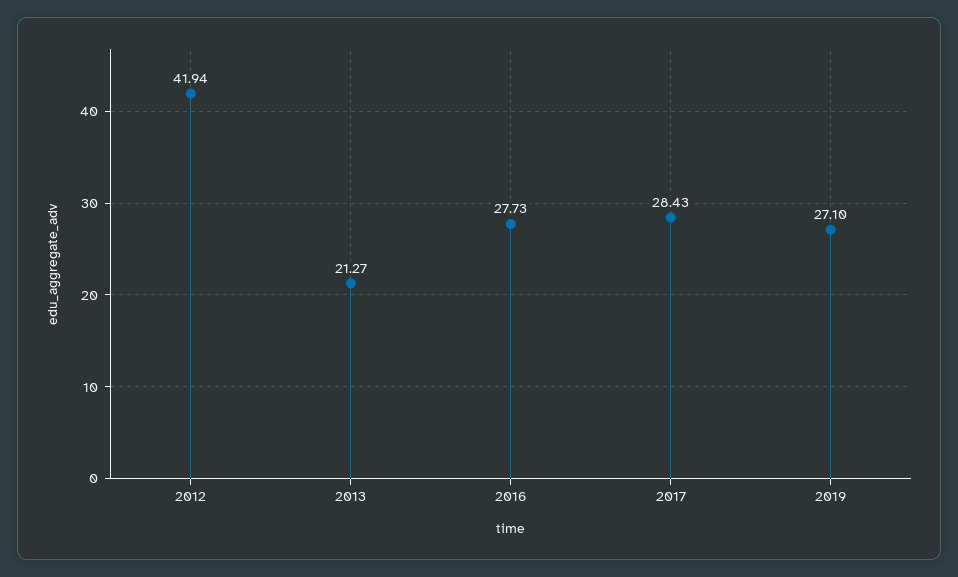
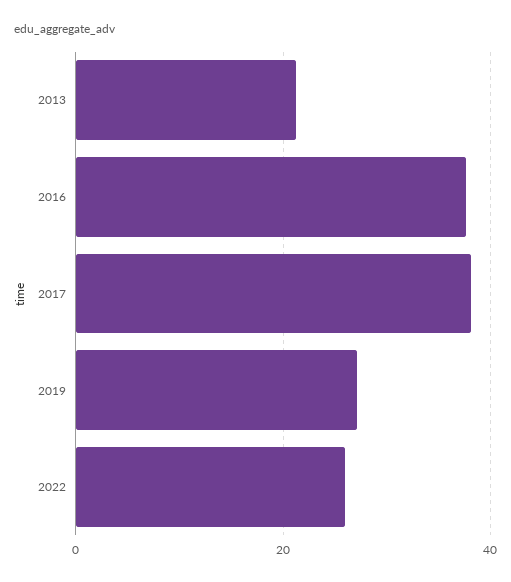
2012: 41.94 -> none
2016: 27.73 -> 38
2017: 28.43 -> 38
2022: none -> 26

